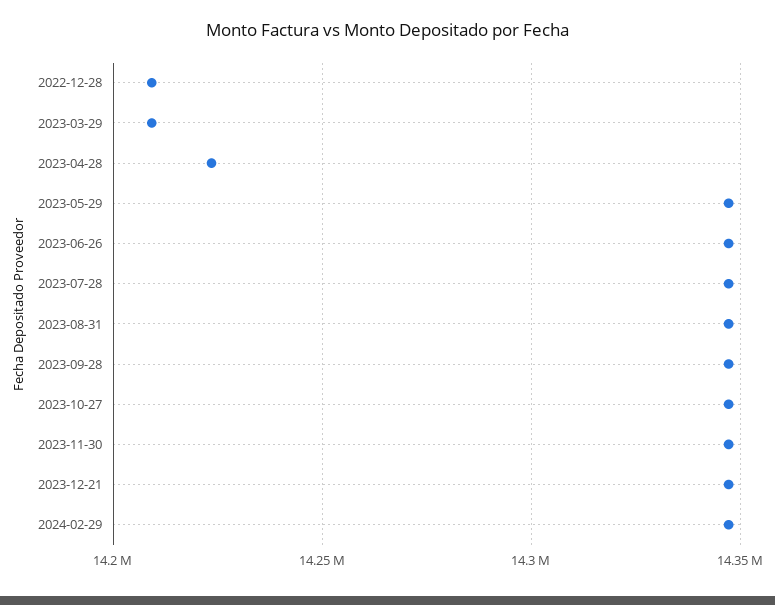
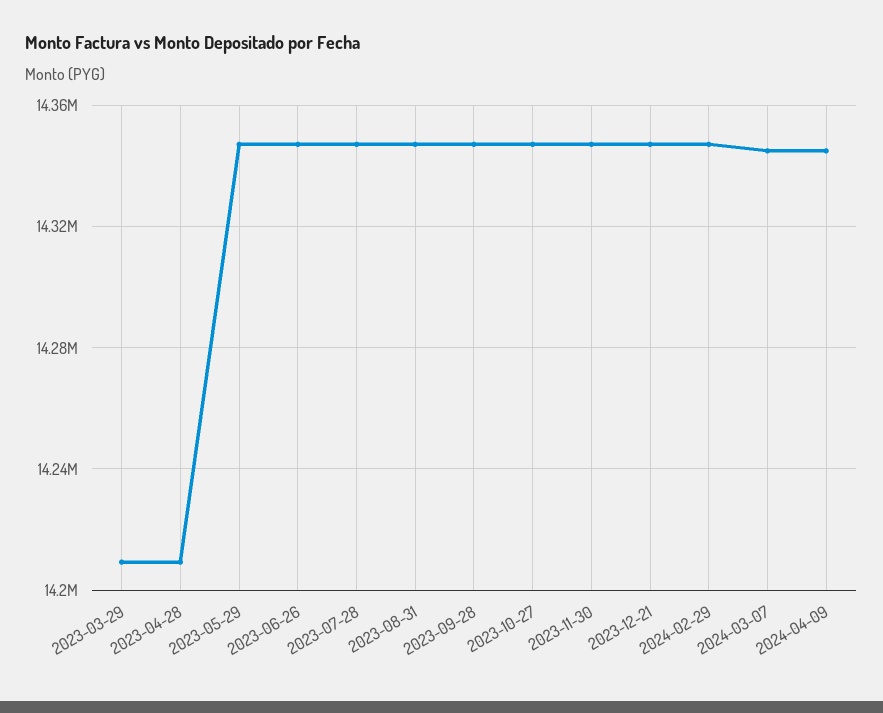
2022-12-28: 14210000 -> none
2023-04-28: 14225000 -> 14210000
2024-03-07: none -> 14345000
2024-04-09: none -> 14345000

